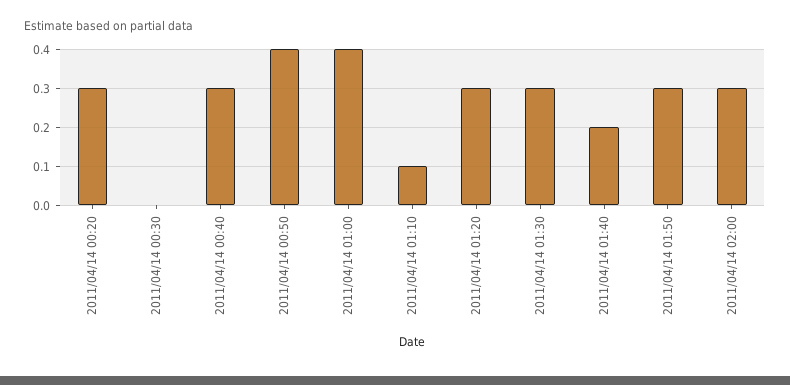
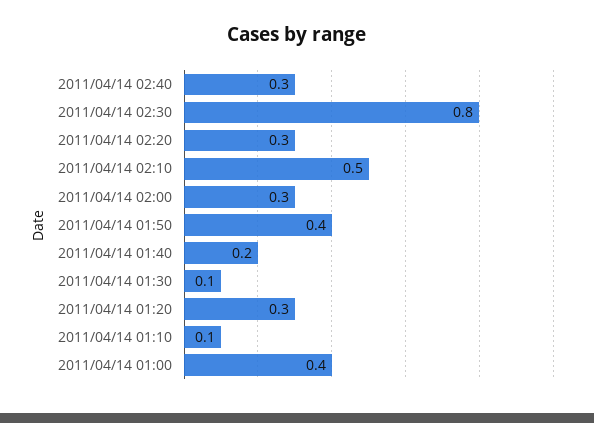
2011/04/14 00:20: 0.3 -> none
2011/04/14 00:30: 0 -> none
2011/04/14 00:40: 0.3 -> none
2011/04/14 00:50: 0.4 -> none
2011/04/14 01:30: 0.3 -> 0.1
2011/04/14 01:50: 0.3 -> 0.4
2011/04/14 02:40: none -> 0.3
2011/04/14 02:30: none -> 0.8
2011/04/14 02:20: none -> 0.3
2011/04/14 02:10: none -> 0.5

